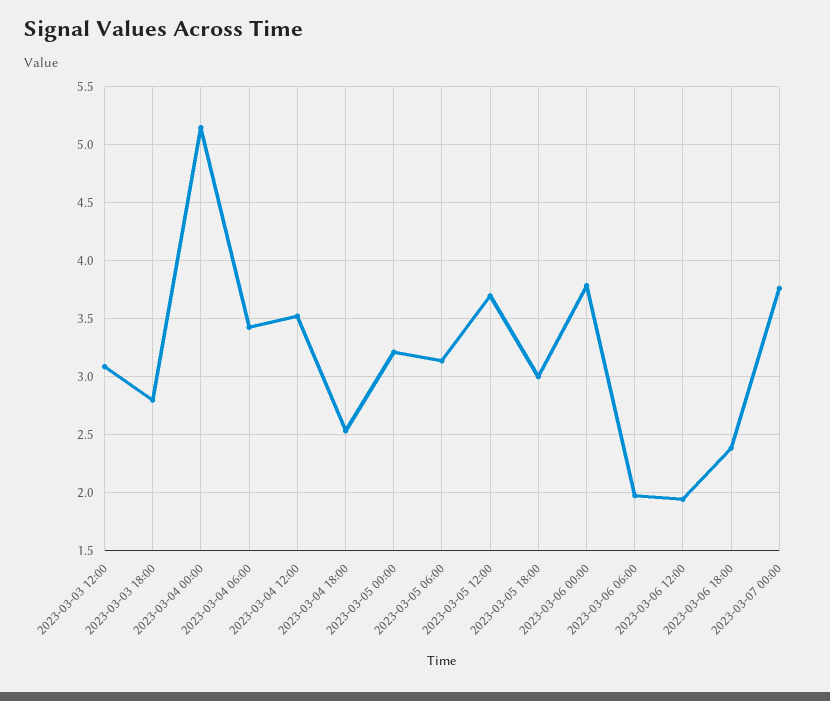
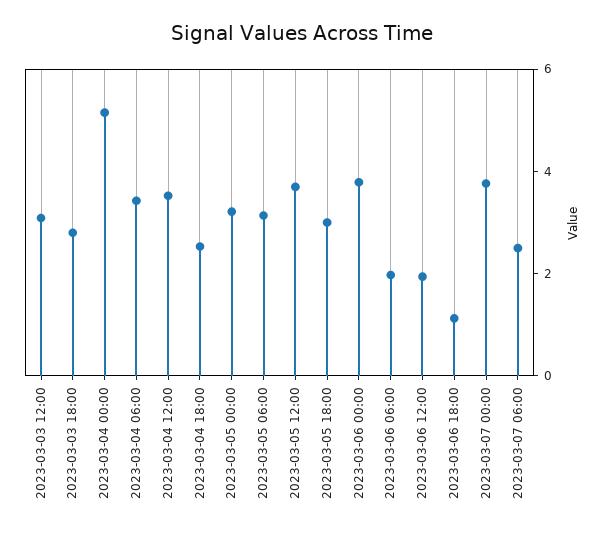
2023-03-06 18:00: 2.4 -> 1
2023-03-07 06:00: none -> 2.5

